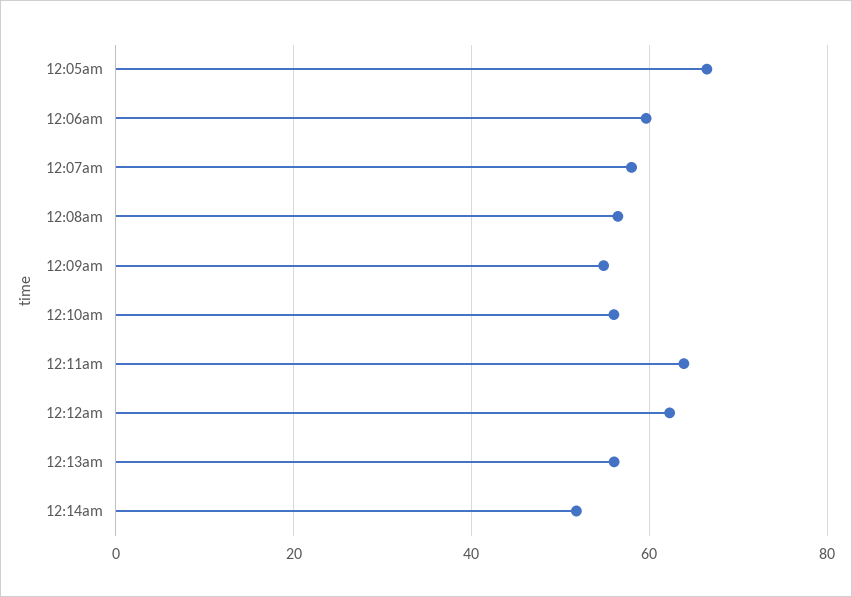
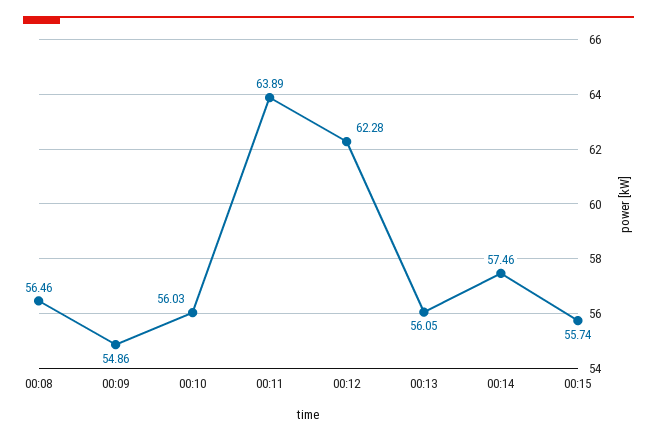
12:05am: 66 -> none
12:06am: 60 -> none
12:07am: 58 -> none
12:14am: 52 -> 57.46
00:15: none -> 55.74

